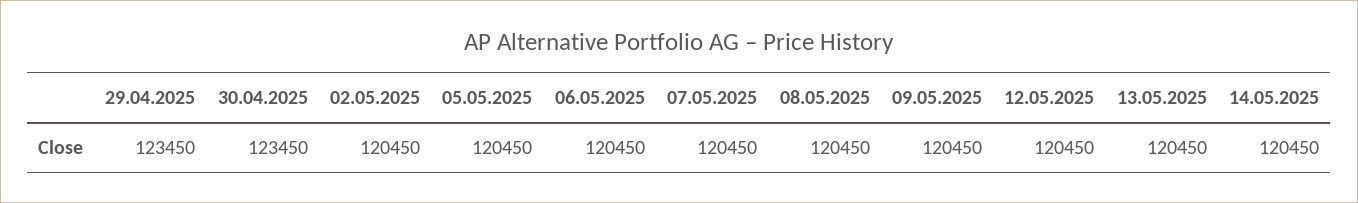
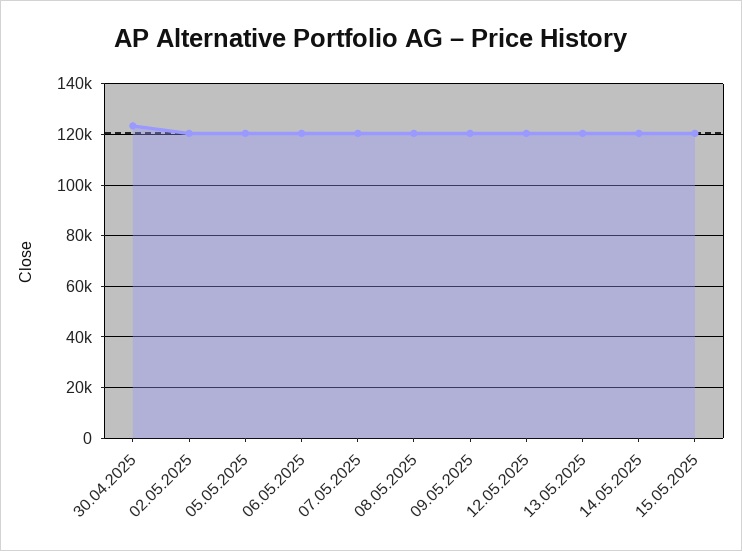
29.04.2025: 123450 -> none
15.05.2025: none -> 120000

